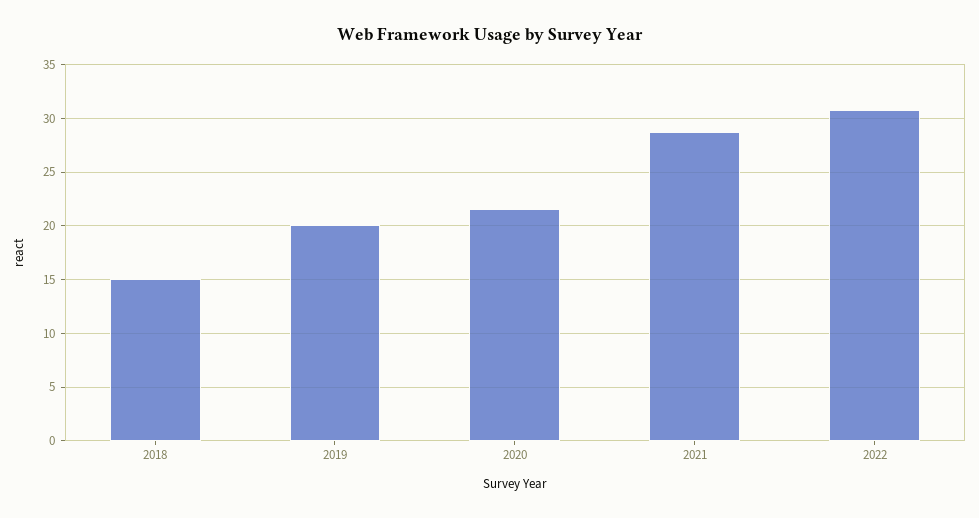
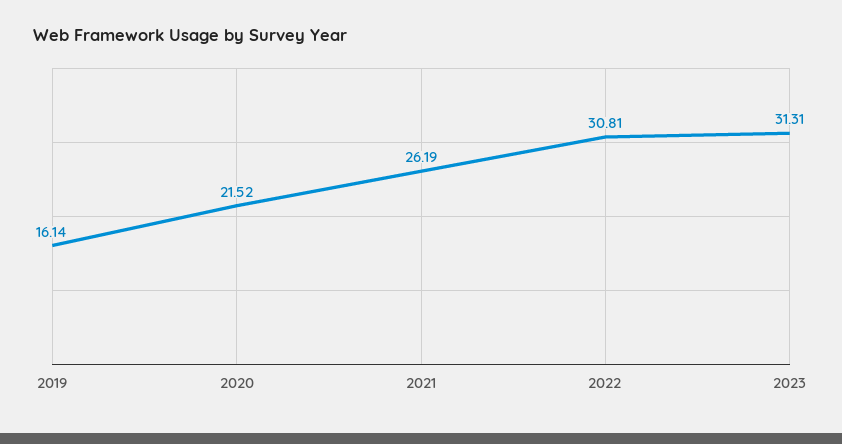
2018: 15 -> none
2019: 20 -> 16.14
2021: 29 -> 26.19
2023: none -> 31.31

